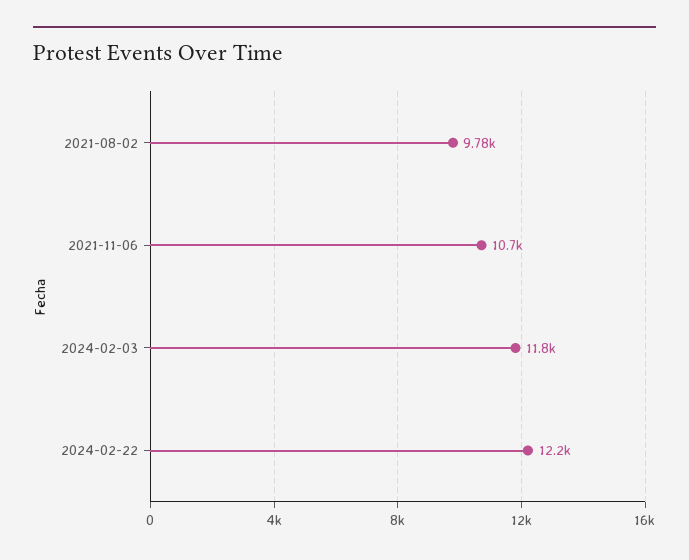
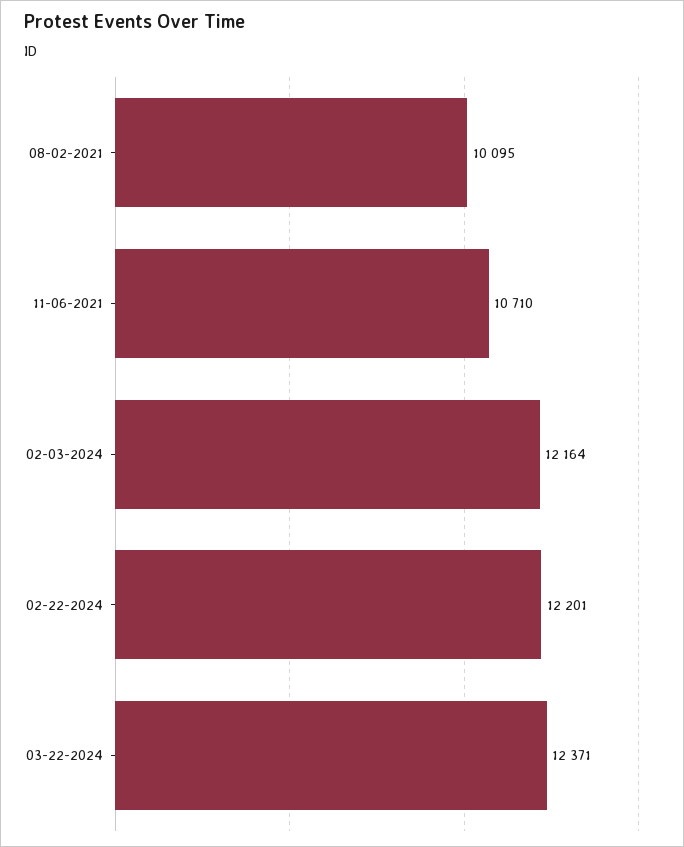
2021-08-02: 9780 -> 10095
2024-02-03: 11800 -> 12164
03-22-2024: none -> 12371

